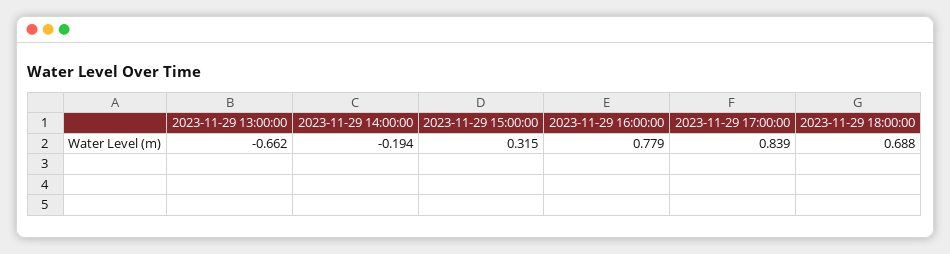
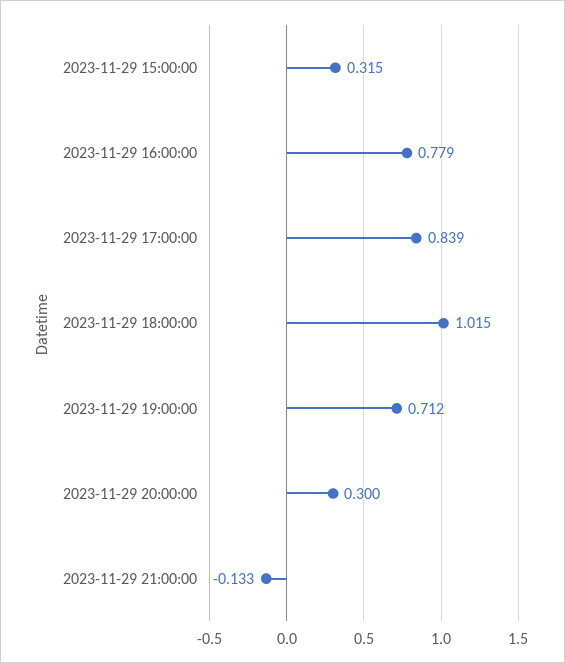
2023-11-29 13:00:00: -0.662 -> none
2023-11-29 14:00:00: -0.194 -> none
2023-11-29 18:00:00: 0.688 -> 1.015
2023-11-29 19:00:00: none -> 0.712
2023-11-29 20:00:00: none -> 0.3
2023-11-29 21:00:00: none -> -0.133

